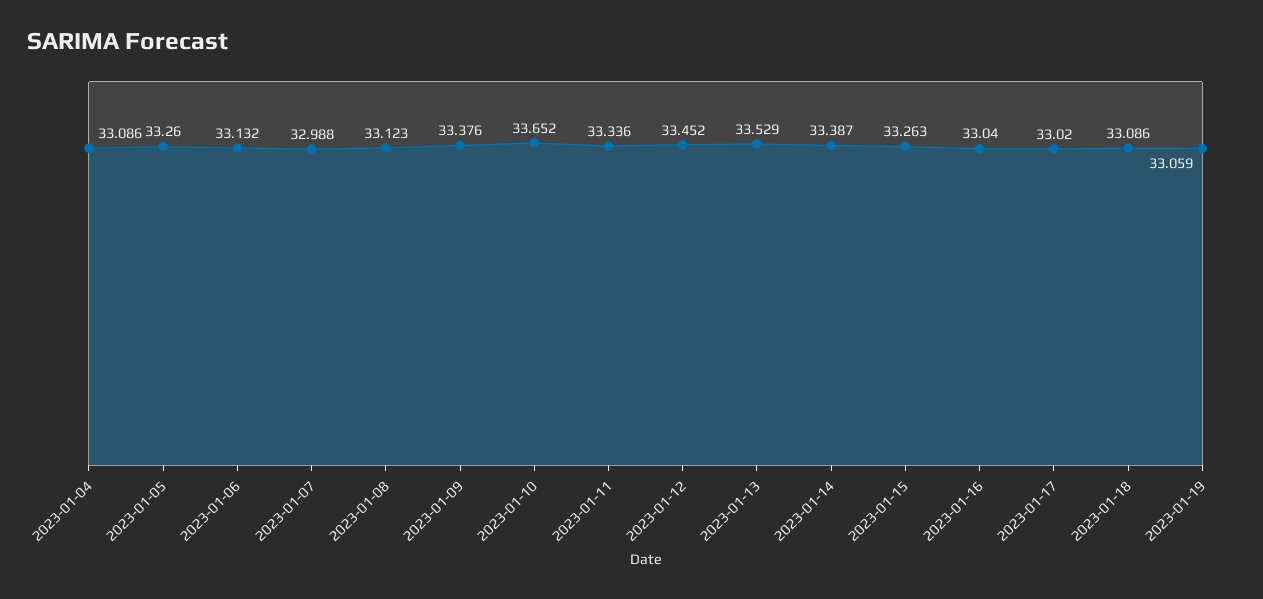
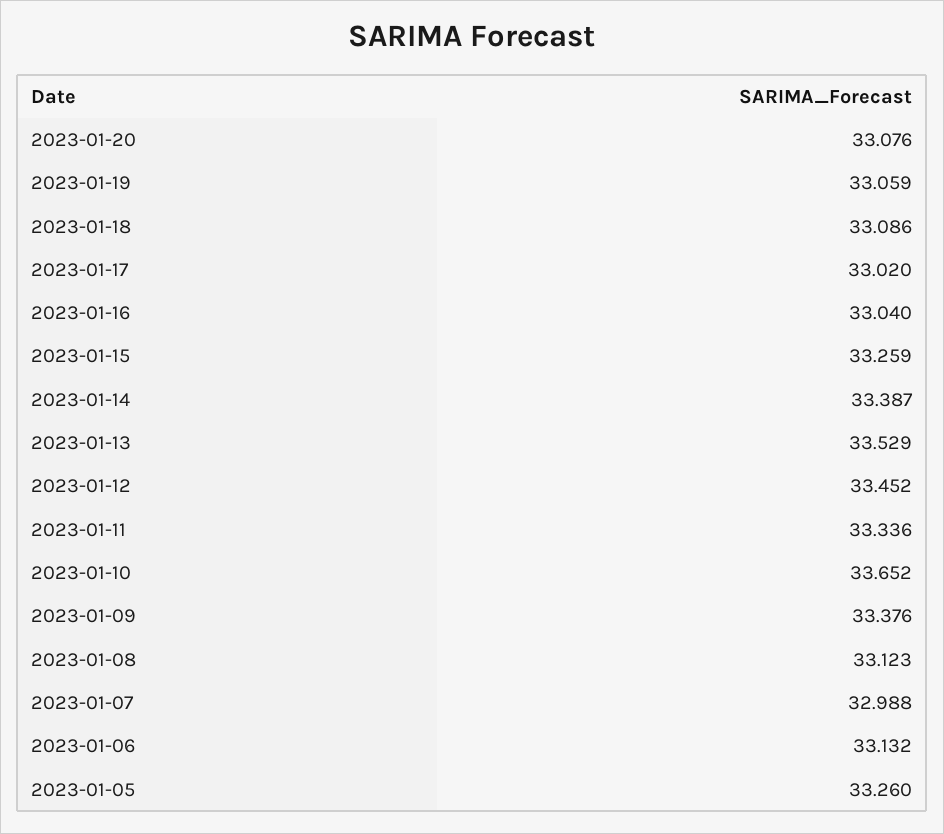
2023-01-04: 33.086 -> none
2023-01-15: 33.263 -> 33.259
2023-01-20: none -> 33.076

